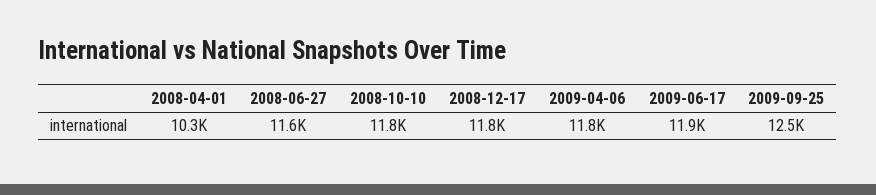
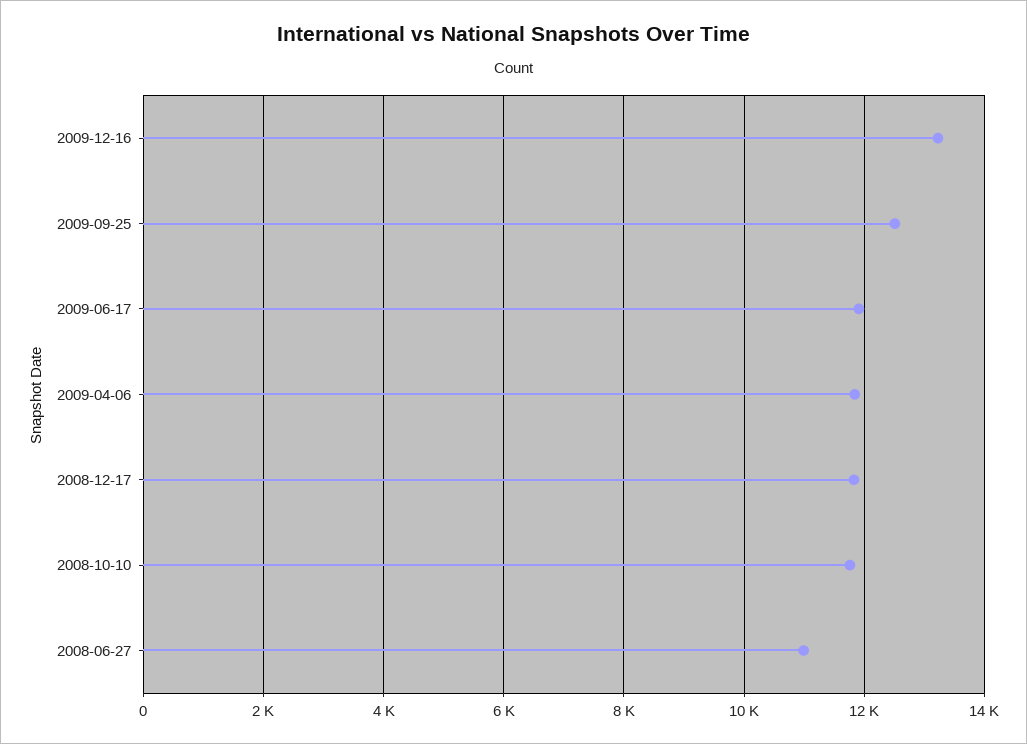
2008-04-01: 10300 -> none
2008-06-27: 11600 -> 11000
2009-12-16: none -> 13200

